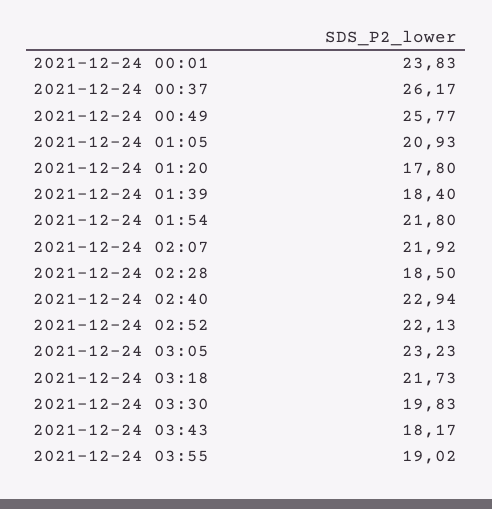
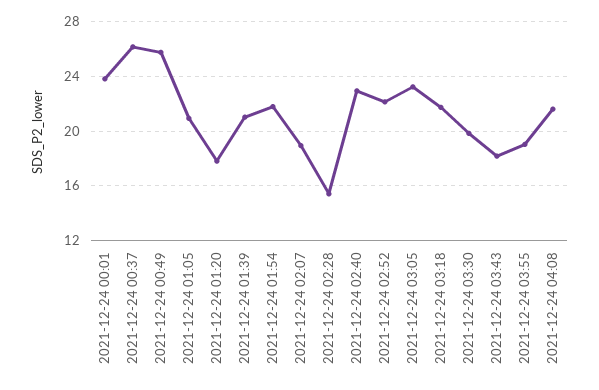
2021-12-24 01:39: 18.4 -> 21
2021-12-24 02:07: 21.92 -> 19
2021-12-24 02:28: 18.5 -> 15.5
2021-12-24 04:08: none -> 21.5

